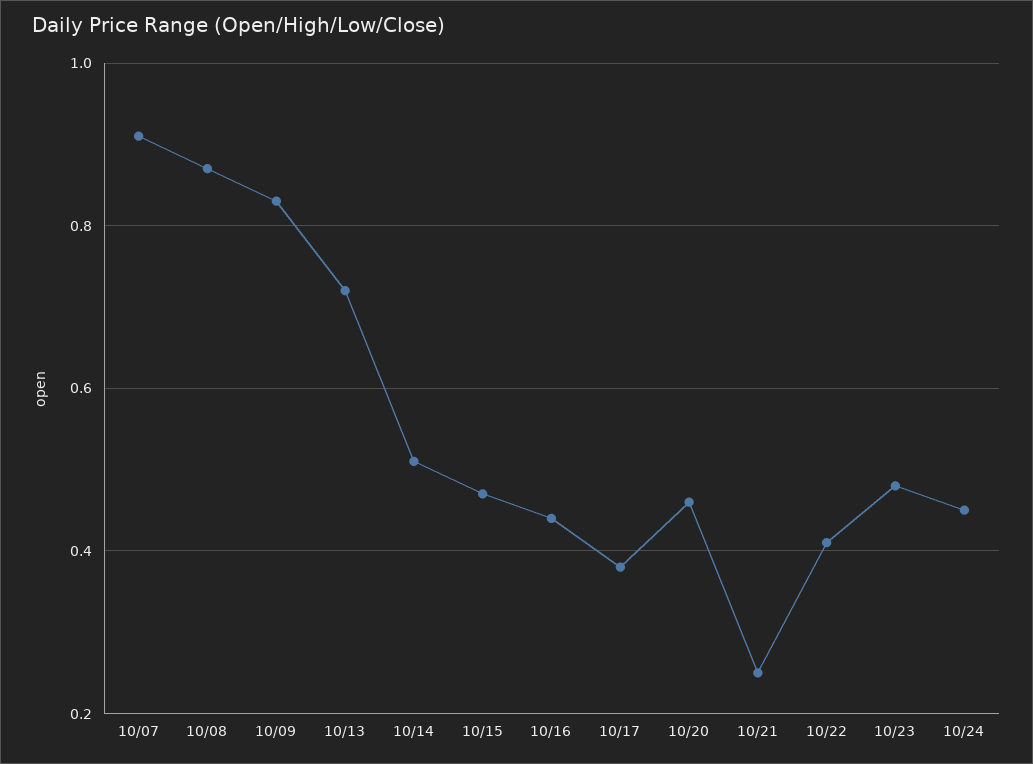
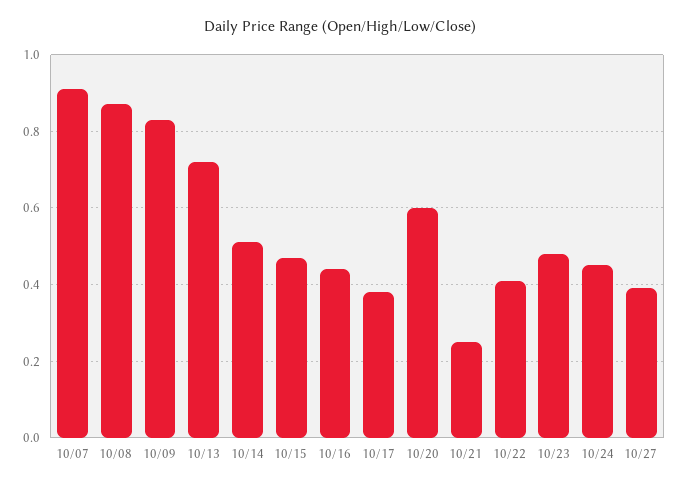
10/20: 0.45 -> 0.6
10/27: none -> 0.4

